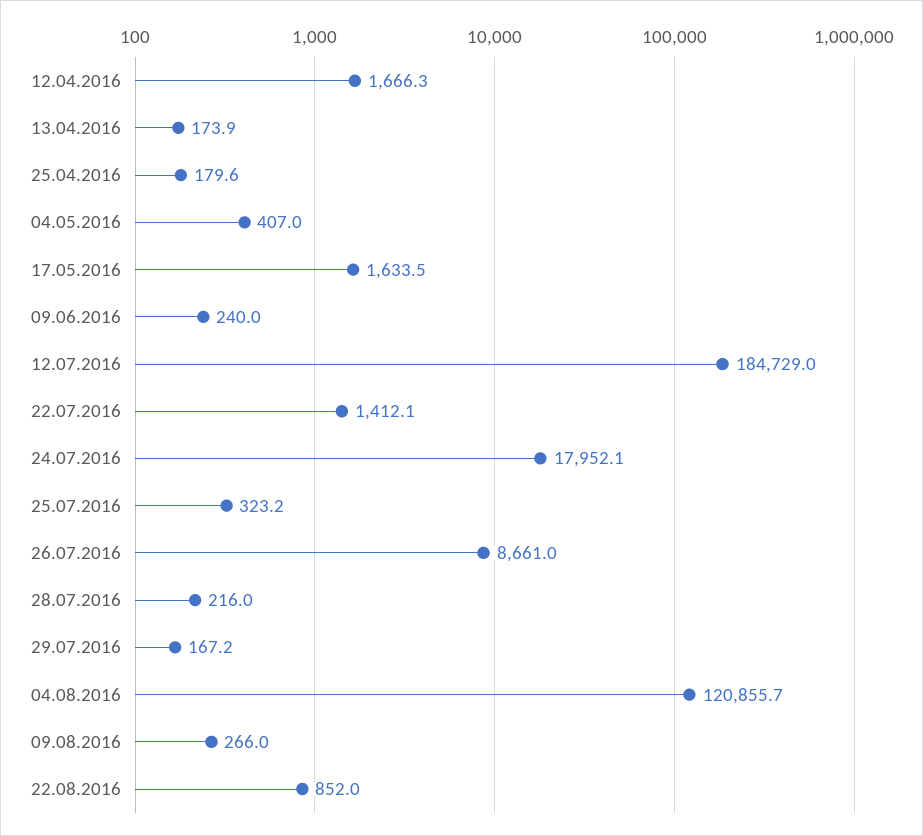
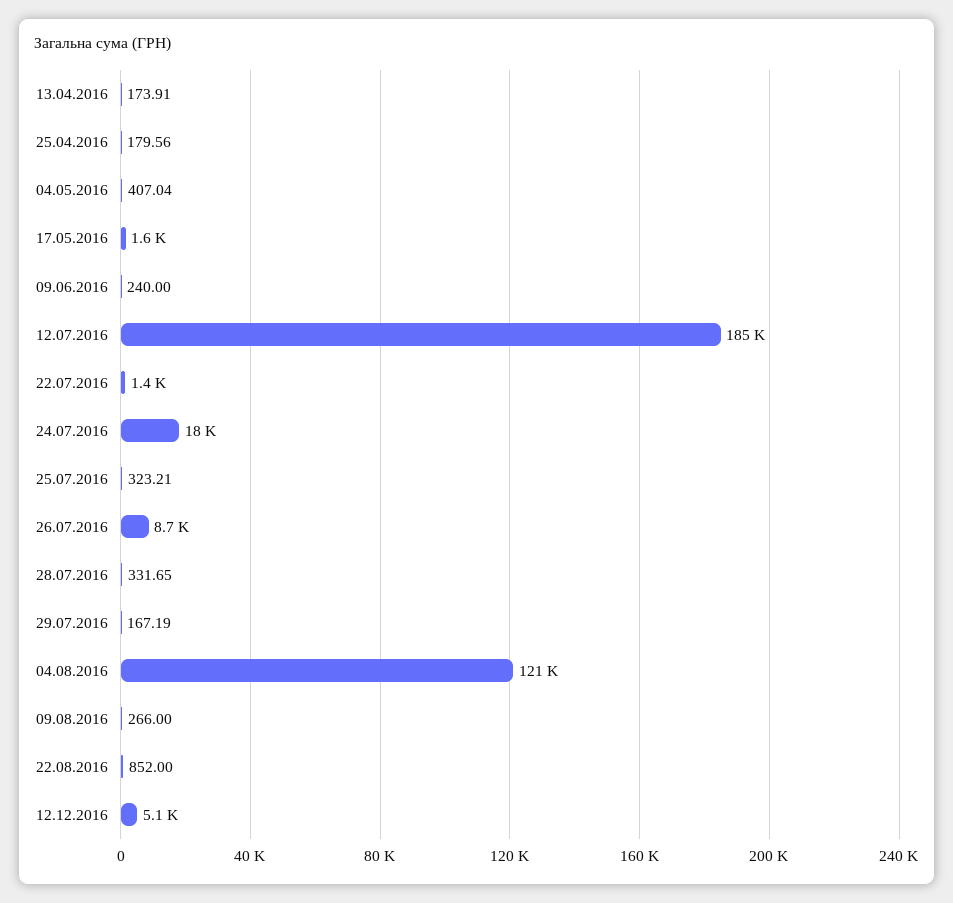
12.04.2016: 1666.3 -> none
28.07.2016: 216 -> 331.65
12.12.2016: none -> 5100

